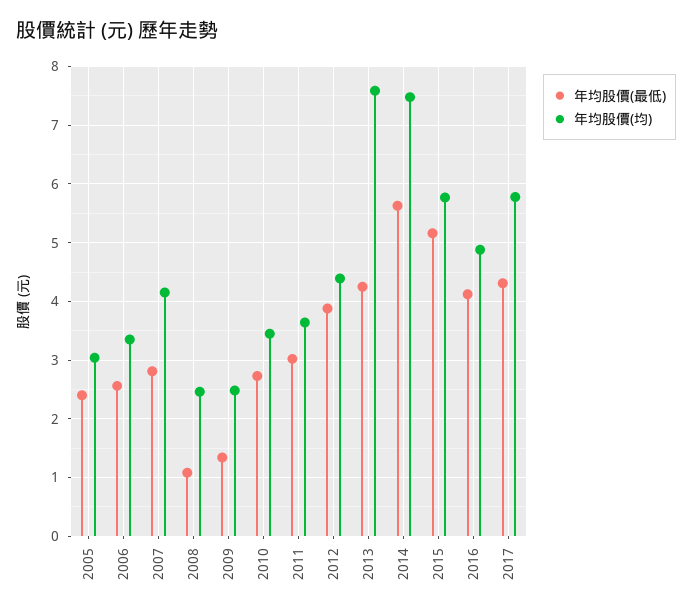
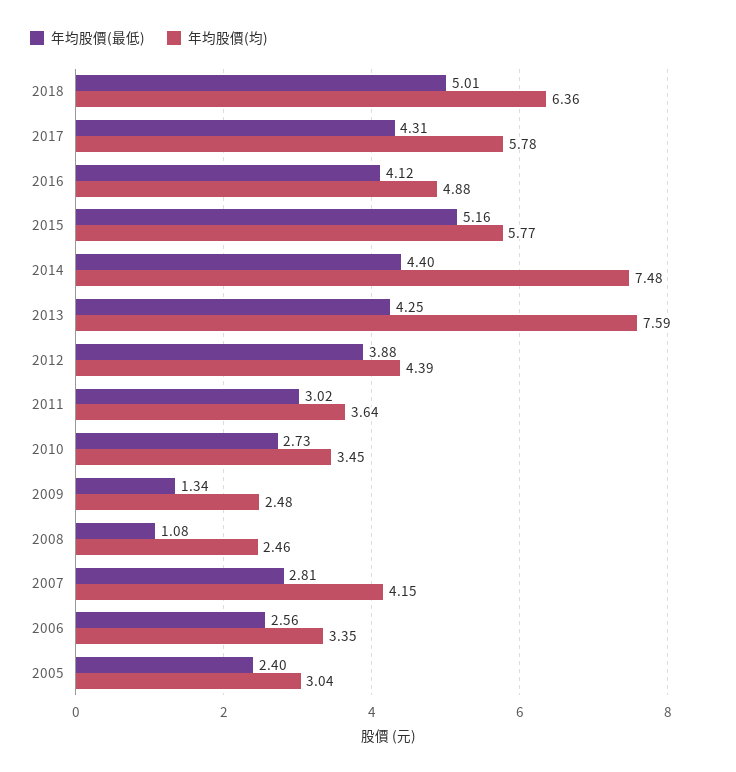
年均股價(最低), 2014: 5.6 -> 4.4
年均股價(最低), 2018: none -> 5.01
年均股價(均), 2018: none -> 6.36

